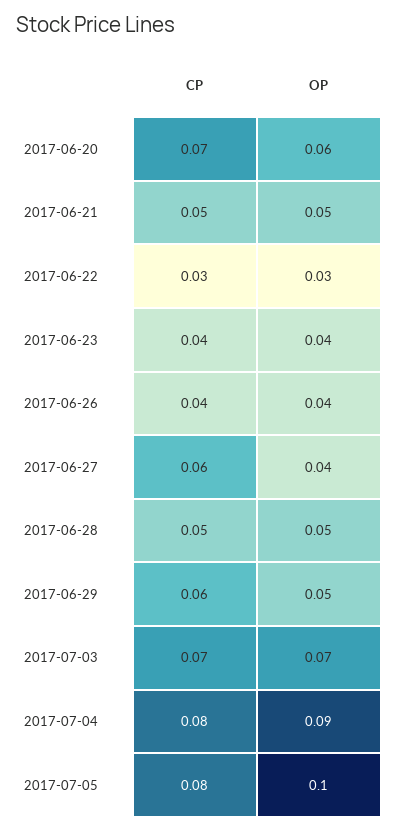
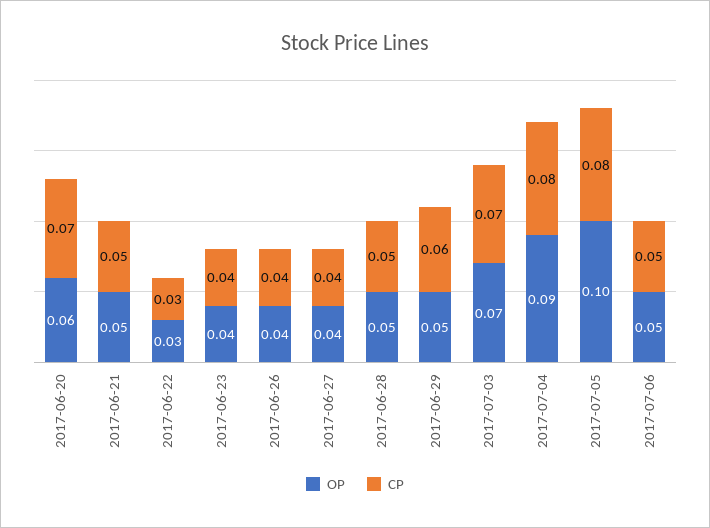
CP, 2017-06-27: 0.06 -> 0.04
OP, 2017-07-06: none -> 0.05
CP, 2017-07-06: none -> 0.05

